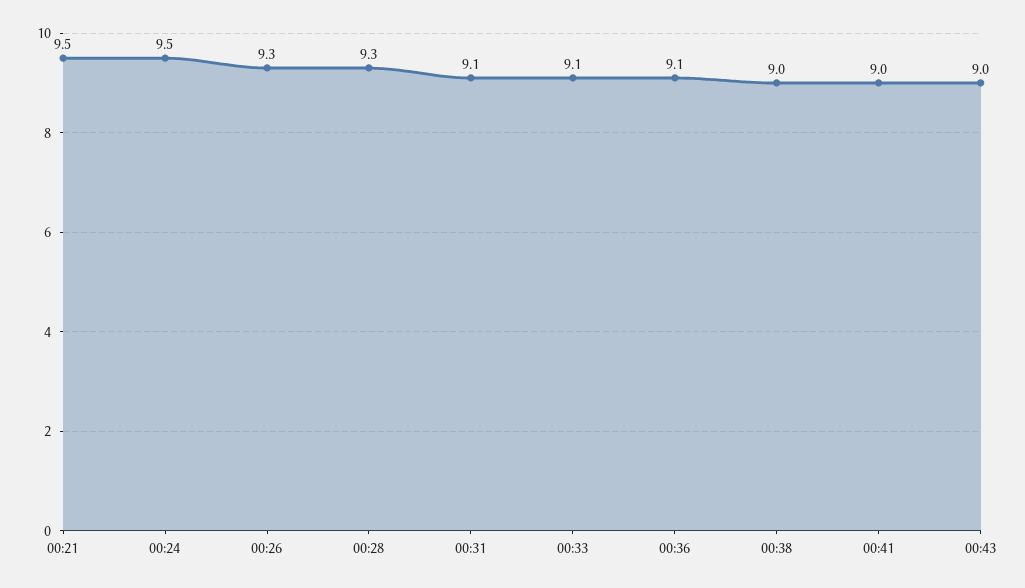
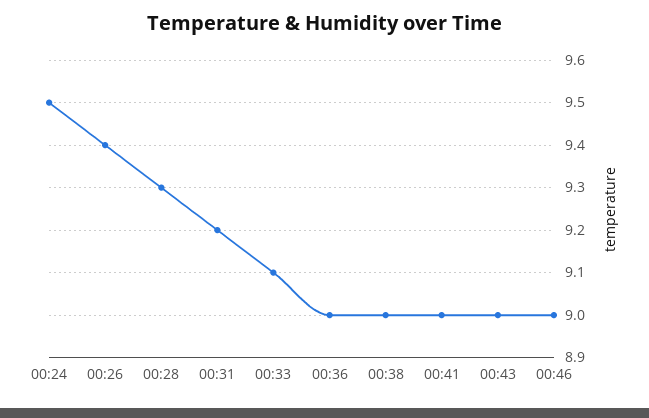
00:21: 9.5 -> none
00:26: 9.3 -> 9.4
00:31: 9.1 -> 9.2
00:36: 9.1 -> 9
00:46: none -> 9

